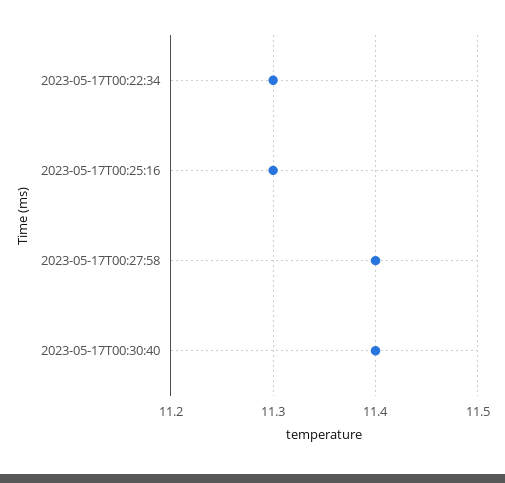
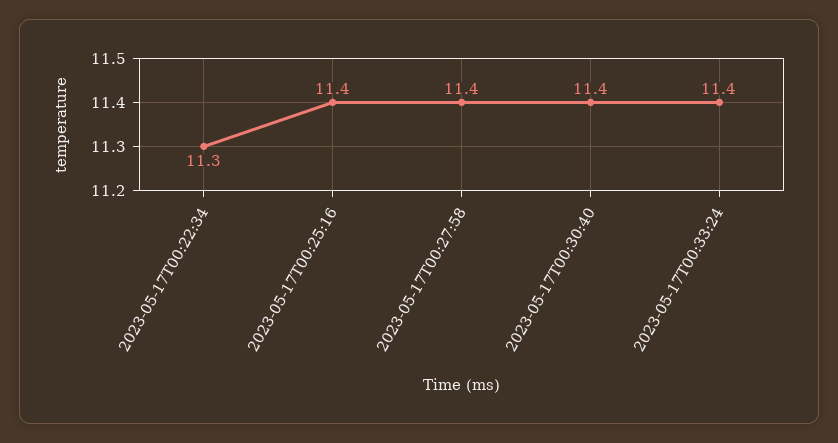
2023-05-17T00:25:16: 11.3 -> 11.4
2023-05-17T00:33:24: none -> 11.4

